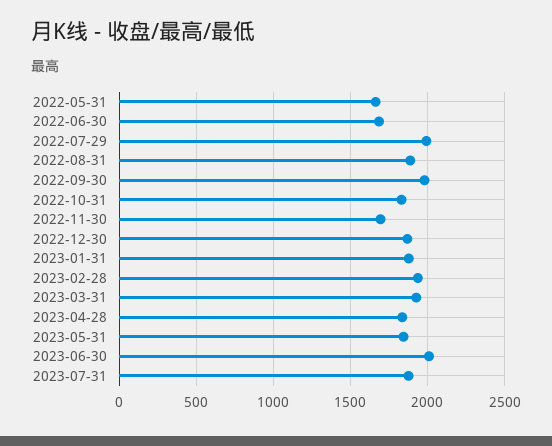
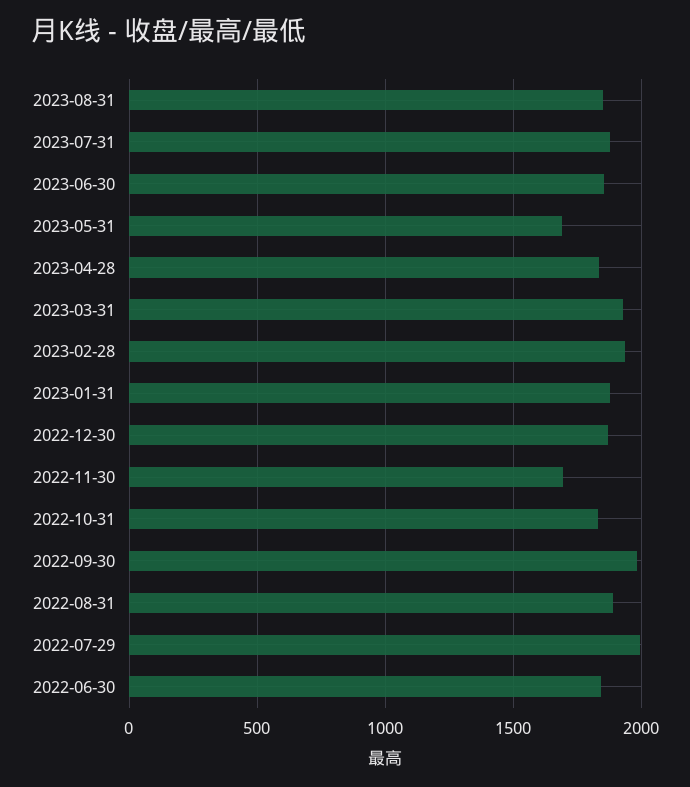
2022-05-31: 1650 -> none
2022-06-30: 1700 -> 1850
2023-05-31: 1850 -> 1700
2023-06-30: 2000 -> 1850
2023-08-31: none -> 1850

